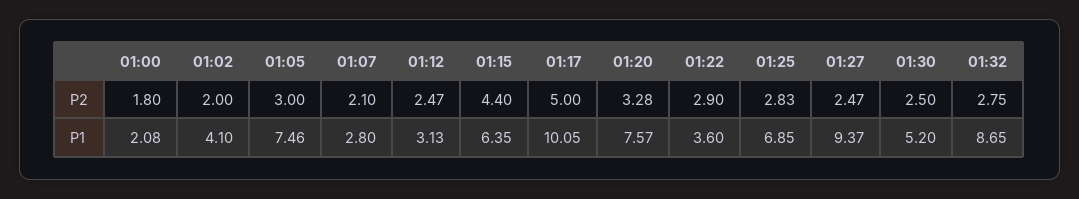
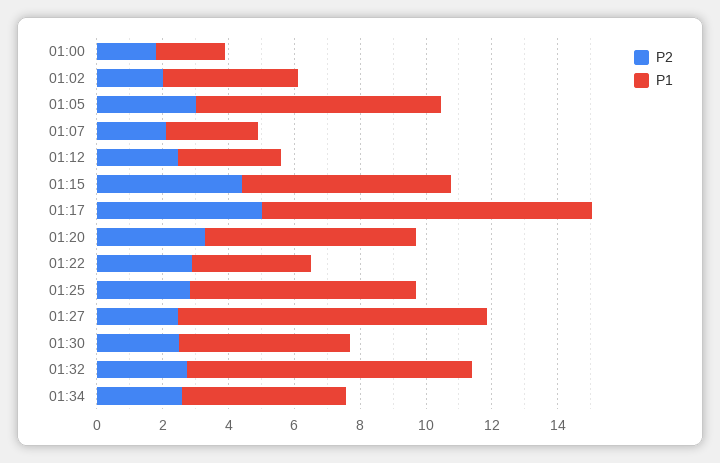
P1, 01:20: 7.57 -> 6.5
P2, 01:34: none -> 2.5
P1, 01:34: none -> 5

